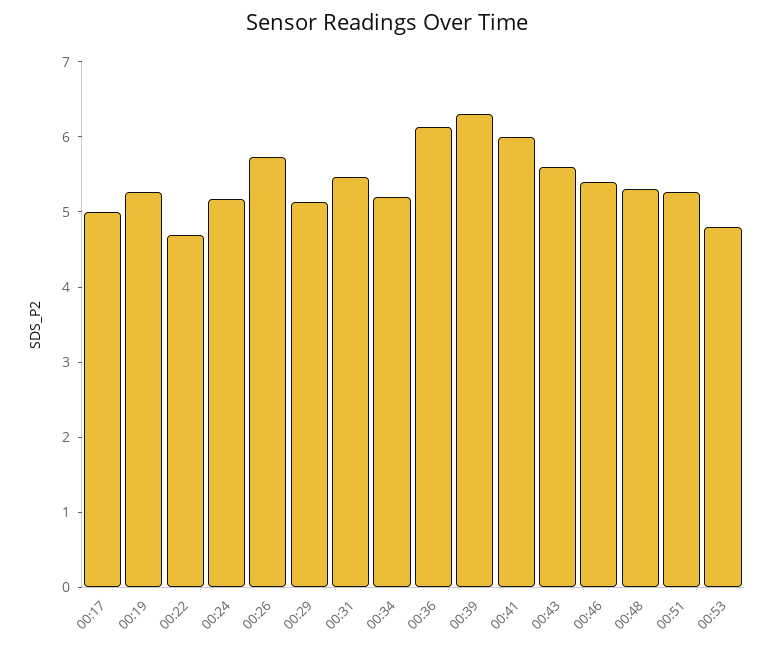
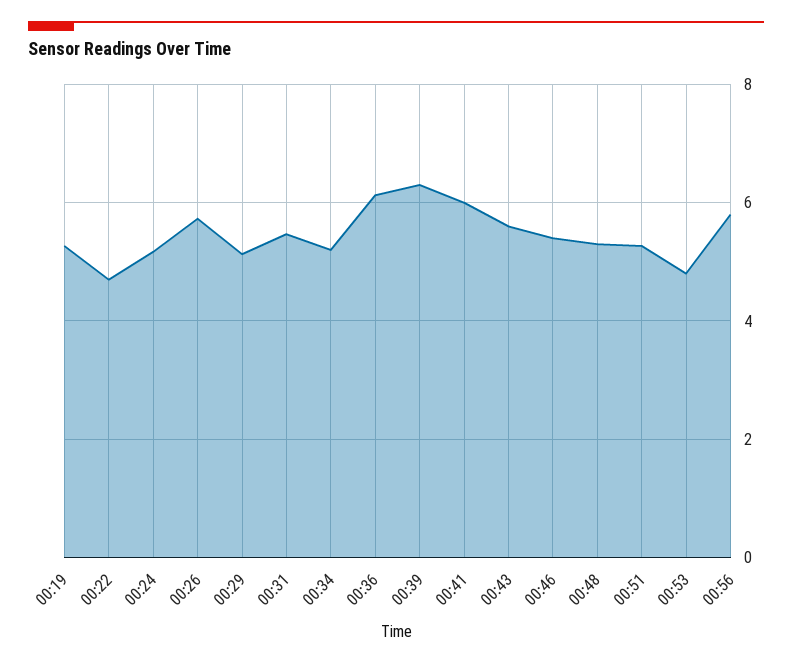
00:17: 5 -> none
00:56: none -> 5.8

